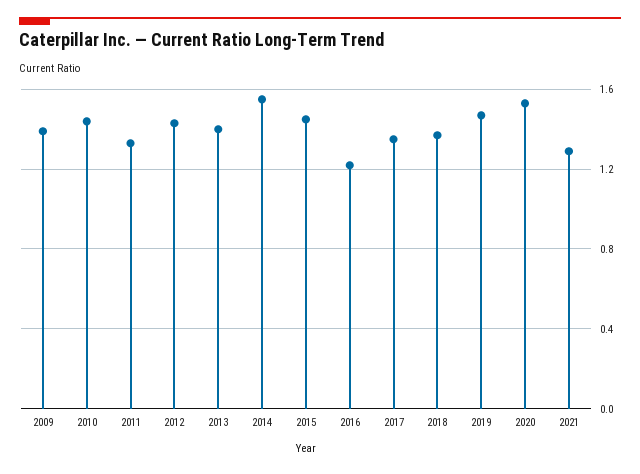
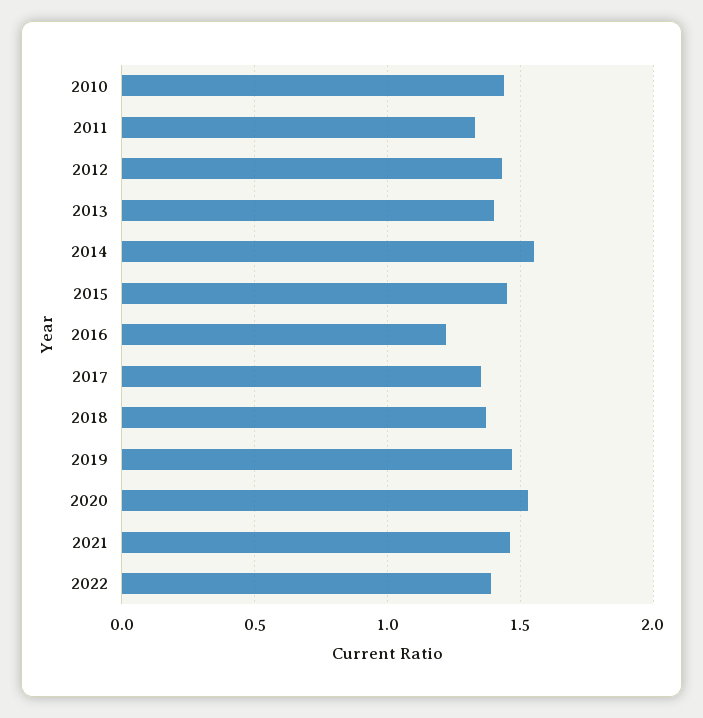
2009: 1.4 -> none
2021: 1.3 -> 1.45
2022: none -> 1.4

